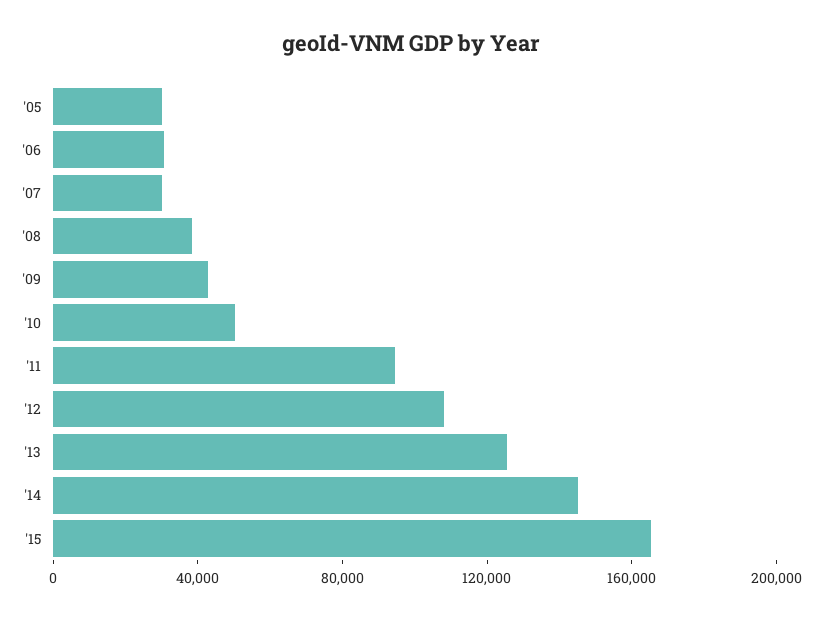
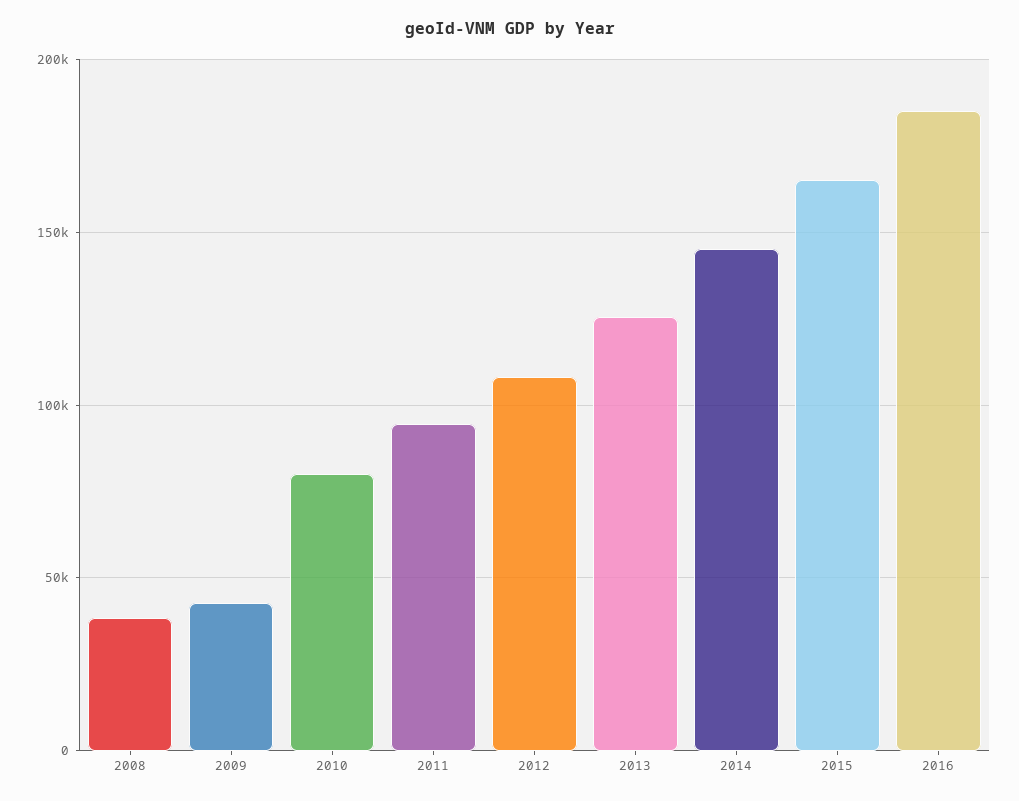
'05: 30000 -> none
'06: 30000 -> none
'07: 30000 -> none
'10: 50000 -> 80000
2016: none -> 185000

